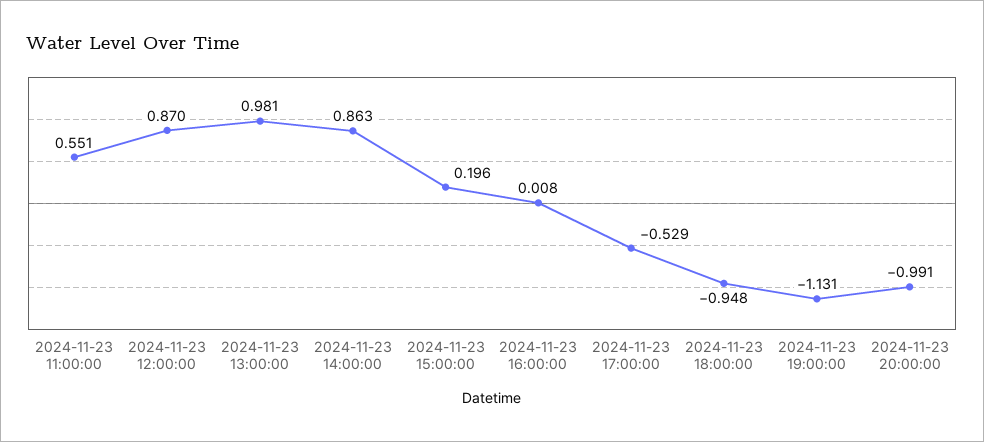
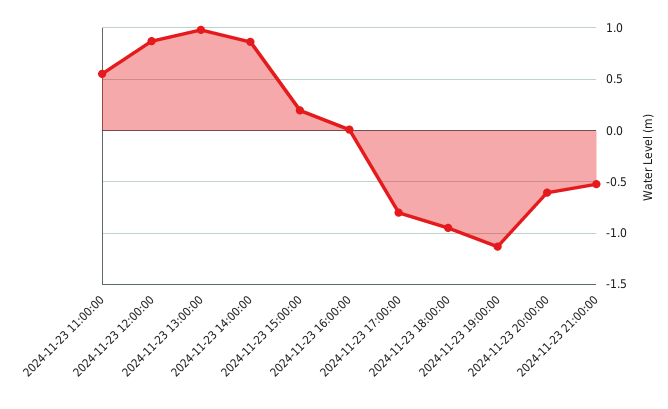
2024-11-23 17:00:00: -0.529 -> -0.8
2024-11-23 20:00:00: -0.991 -> -0.6
2024-11-23 21:00:00: none -> -0.5

